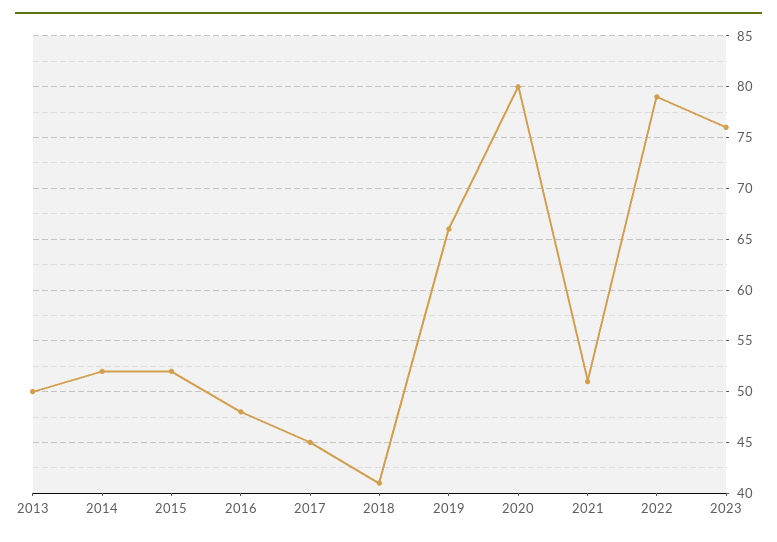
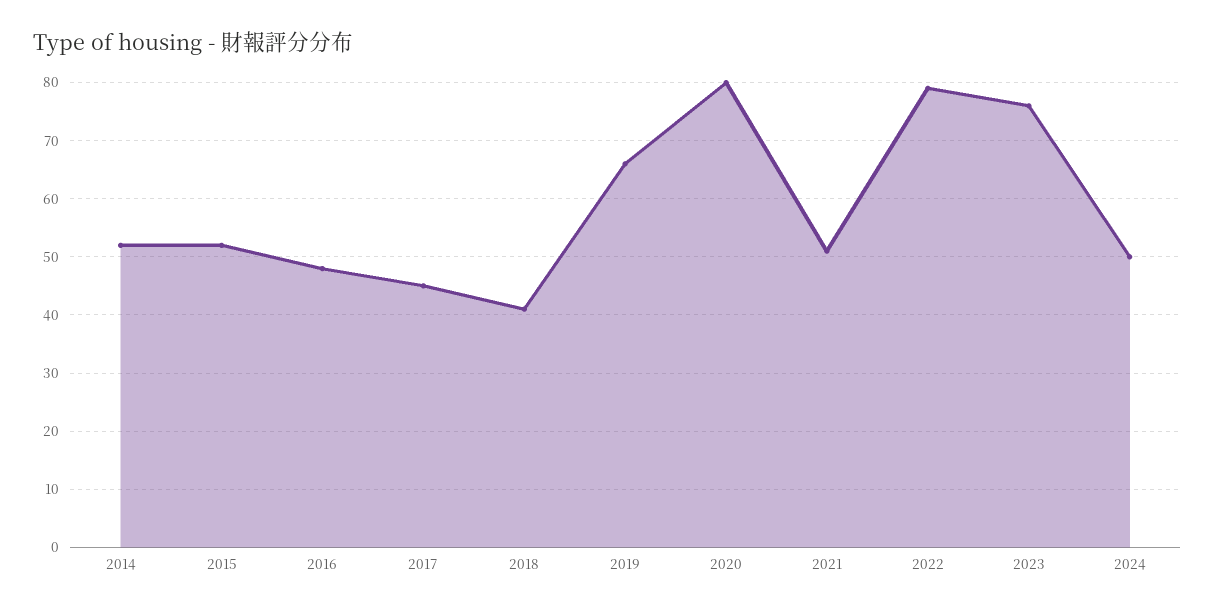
2013: 50 -> none
2024: none -> 50

